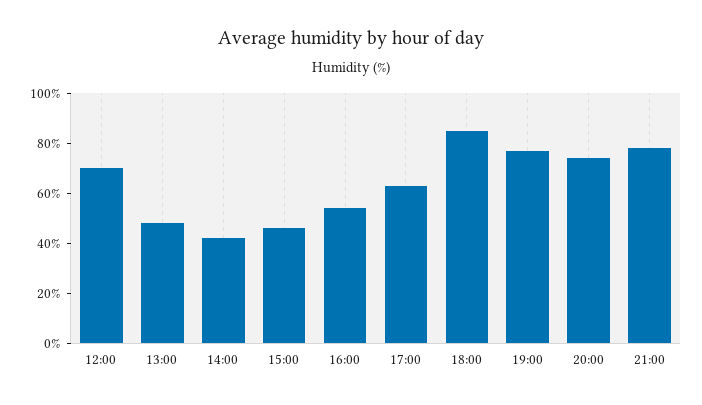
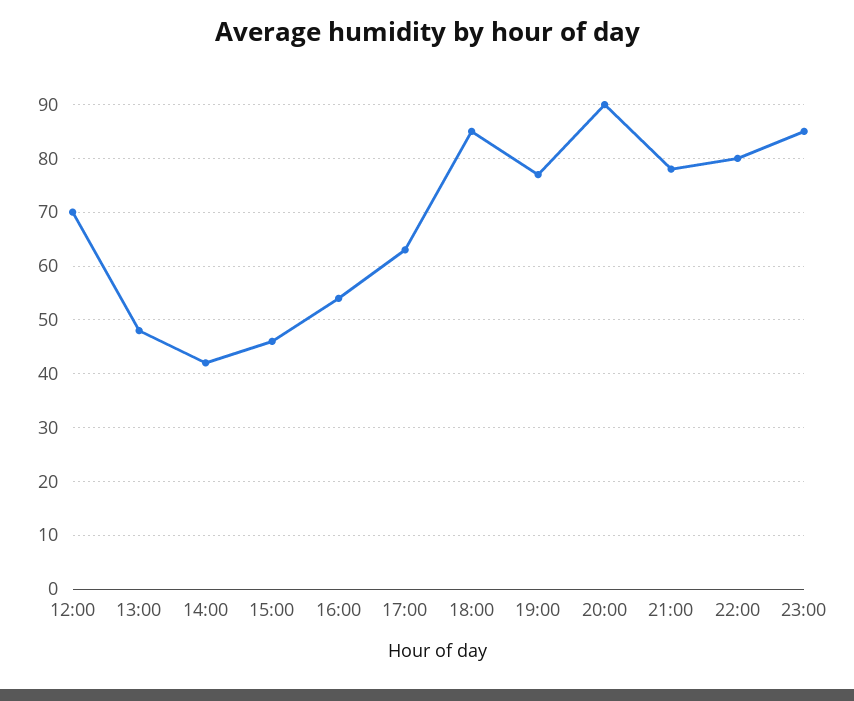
20:00: 75 -> 90
22:00: none -> 80
23:00: none -> 85

